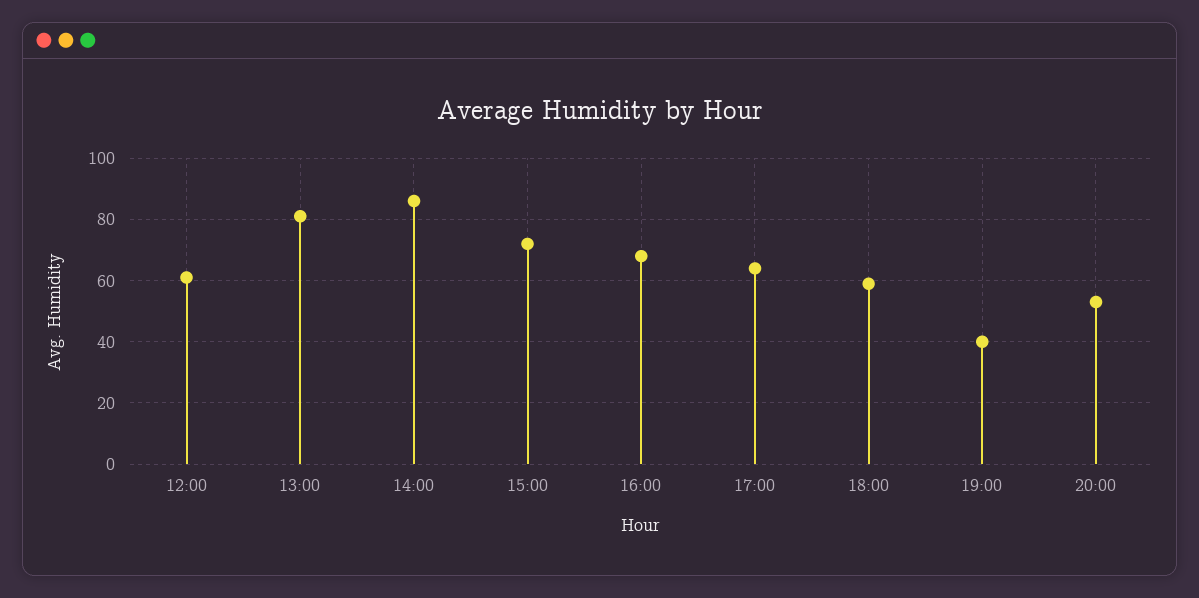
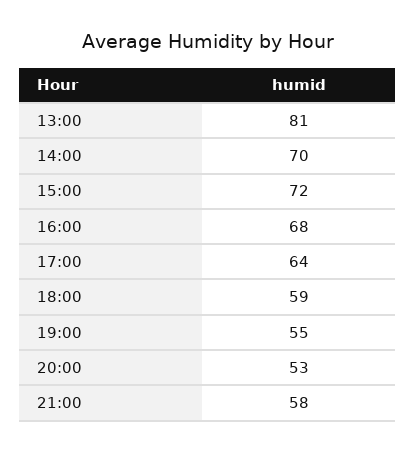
12:00: 60 -> none
14:00: 85 -> 70
19:00: 40 -> 55
21:00: none -> 58

